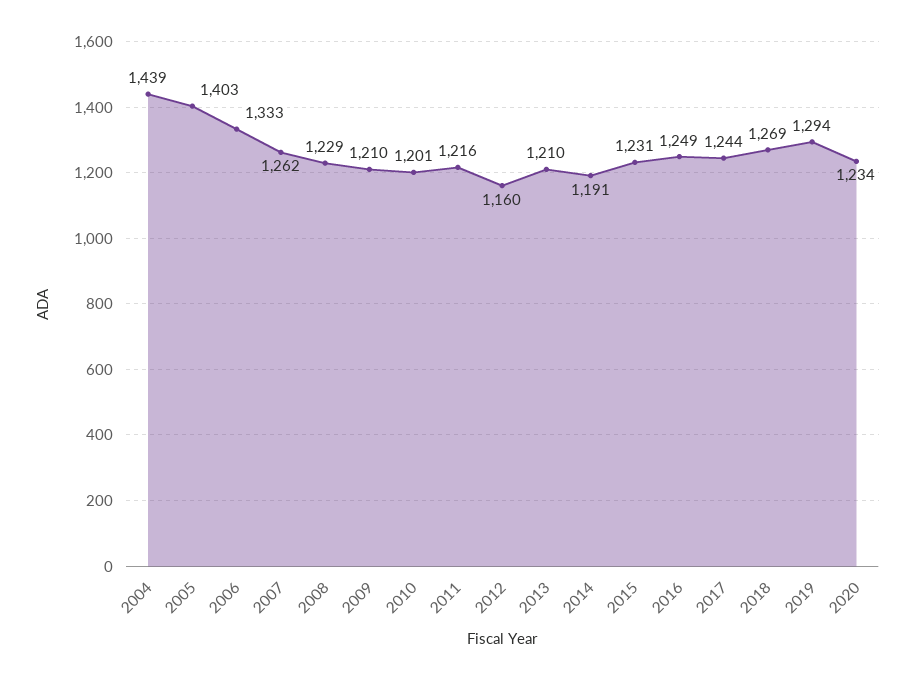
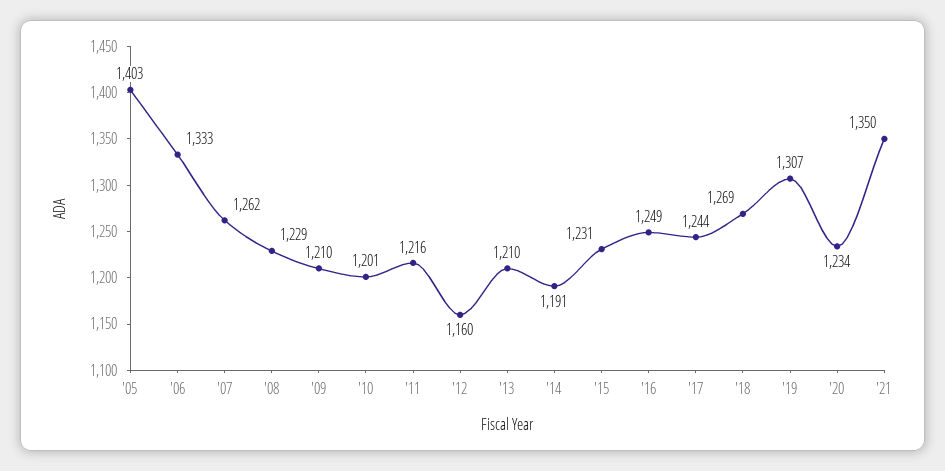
2004: 1439 -> none
2019: 1294 -> 1307
'21: none -> 1350

